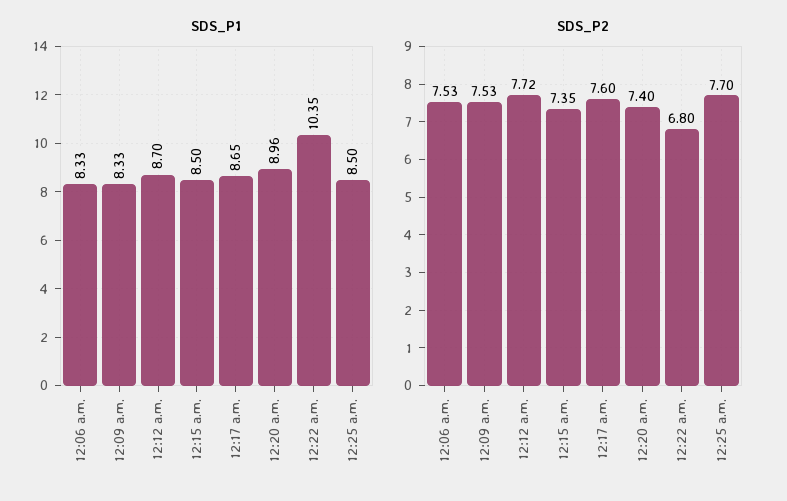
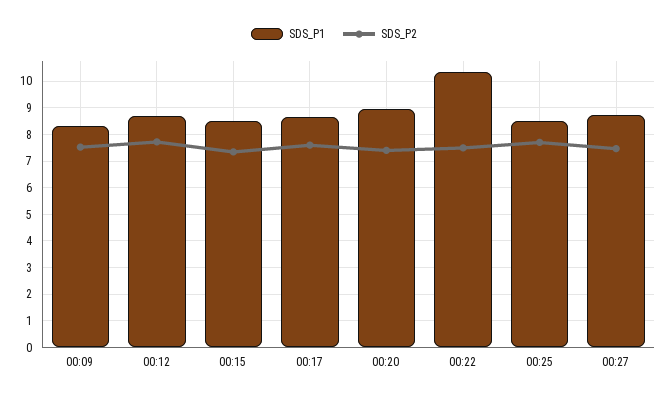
SDS_P1, 12:06 a.m.: 8.33 -> none
SDS_P2, 12:06 a.m.: 7.53 -> none
SDS_P2, 12:22 a.m.: 6.8 -> 7.5
SDS_P1, 00:27: none -> 8.75
SDS_P2, 00:27: none -> 7.5

